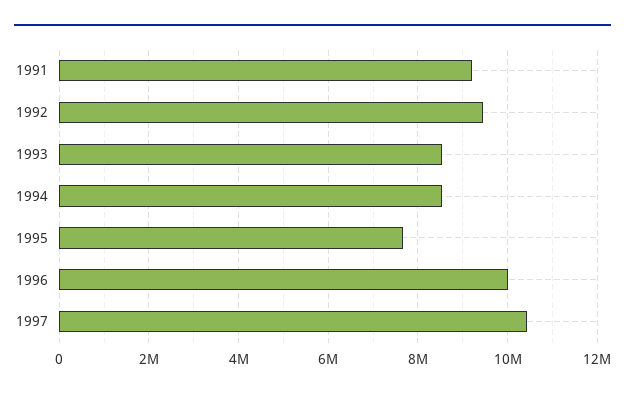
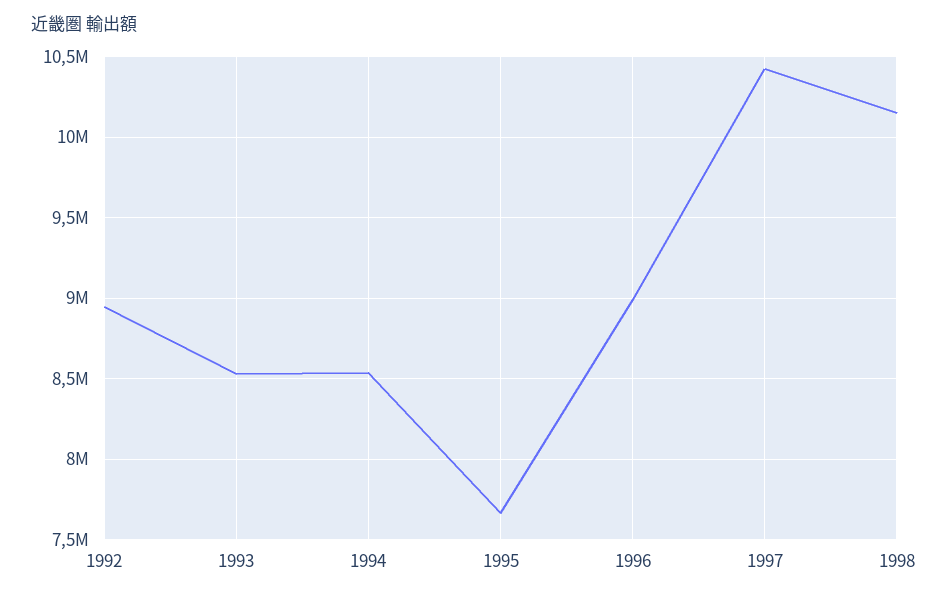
1991: 9200000 -> none
1992: 9400000 -> 8950000
1996: 10000000 -> 9000000
1998: none -> 10150000

